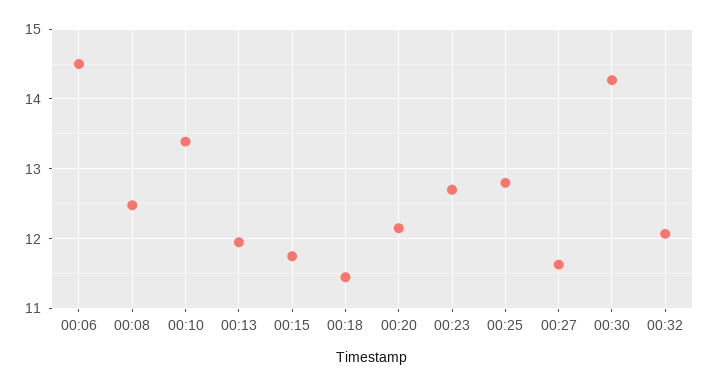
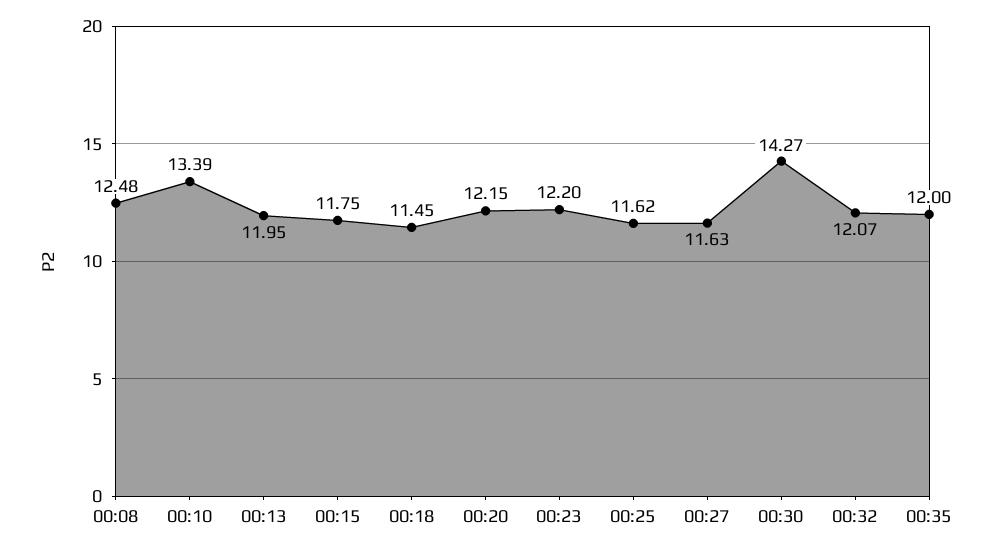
00:06: 14.5 -> none
00:23: 12.7 -> 12.2
00:25: 12.8 -> 11.62
00:35: none -> 12

